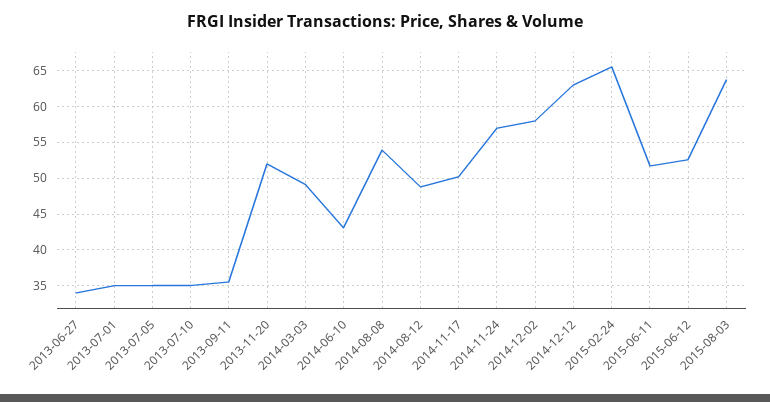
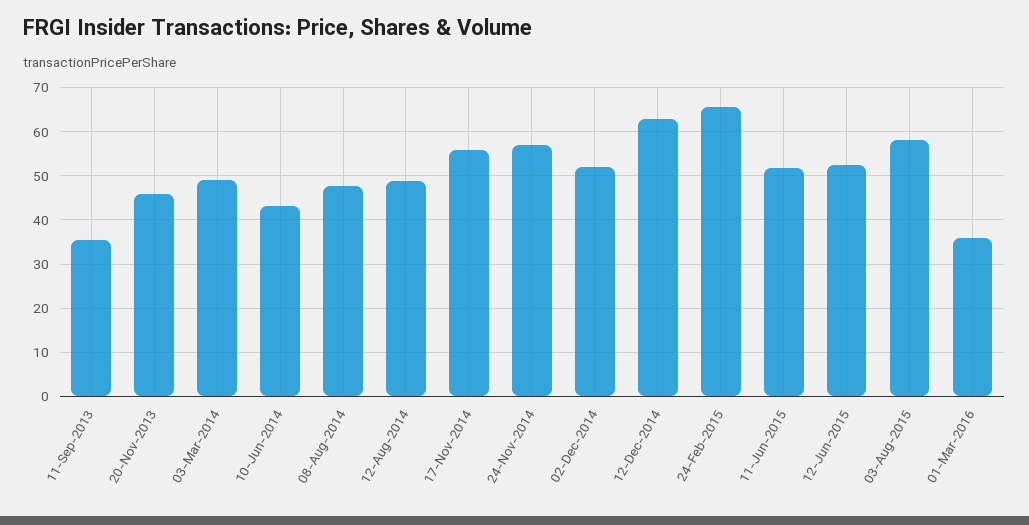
2013-06-27: 34 -> none
2013-07-01: 35 -> none
2013-07-05: 35 -> none
2013-07-10: 35 -> none
2013-11-20: 52 -> 46
2014-08-08: 54 -> 48
2014-11-17: 50 -> 56
2014-12-02: 58 -> 52
2015-08-03: 64 -> 58
01-Mar-2016: none -> 36

